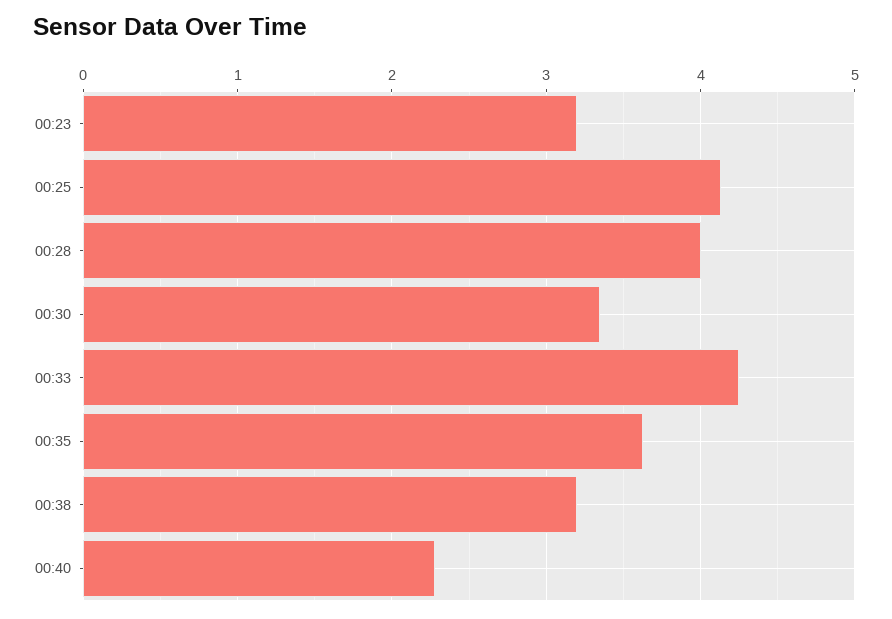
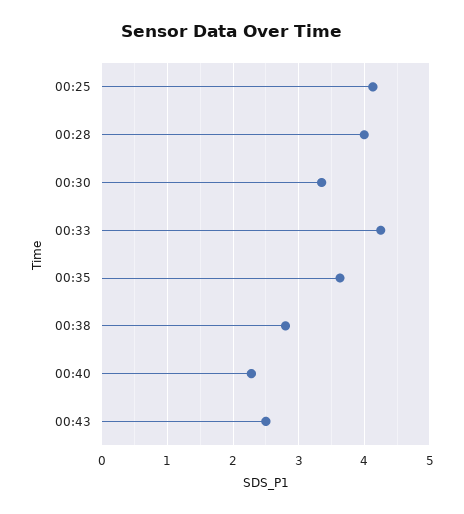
00:23: 3.2 -> none
00:38: 3.2 -> 2.8
00:43: none -> 2.5

